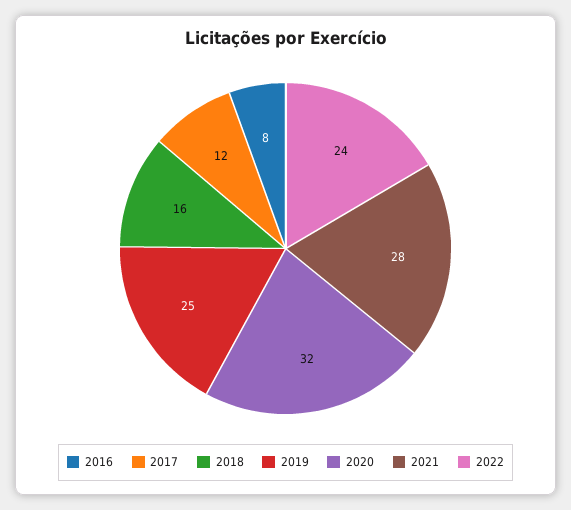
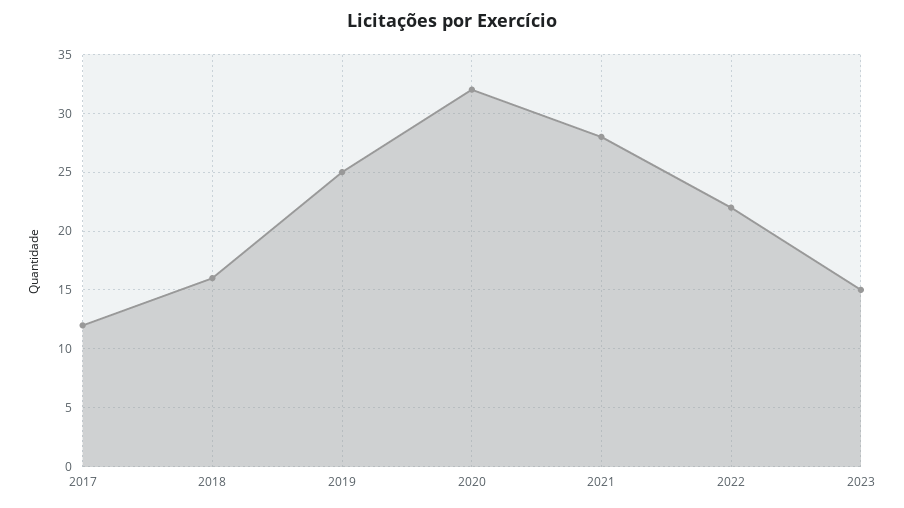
2016: 8 -> none
2022: 24 -> 22
2023: none -> 15

